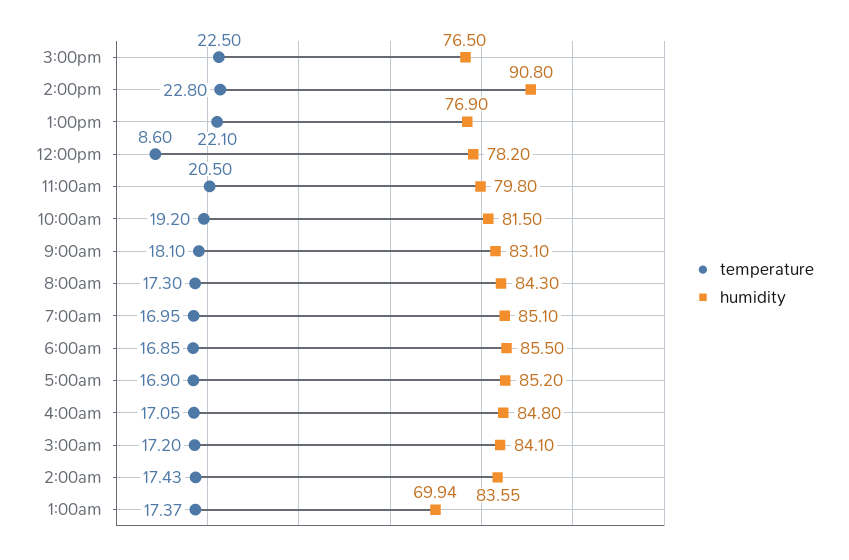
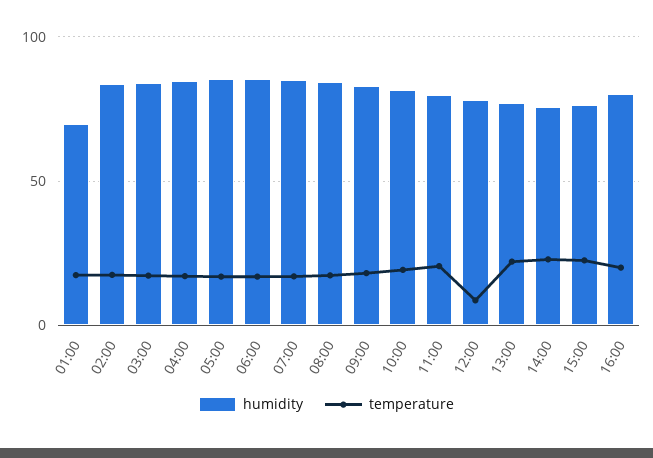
humidity, 2:00pm: 90.8 -> 75
humidity, 16:00: none -> 80
temperature, 16:00: none -> 20

